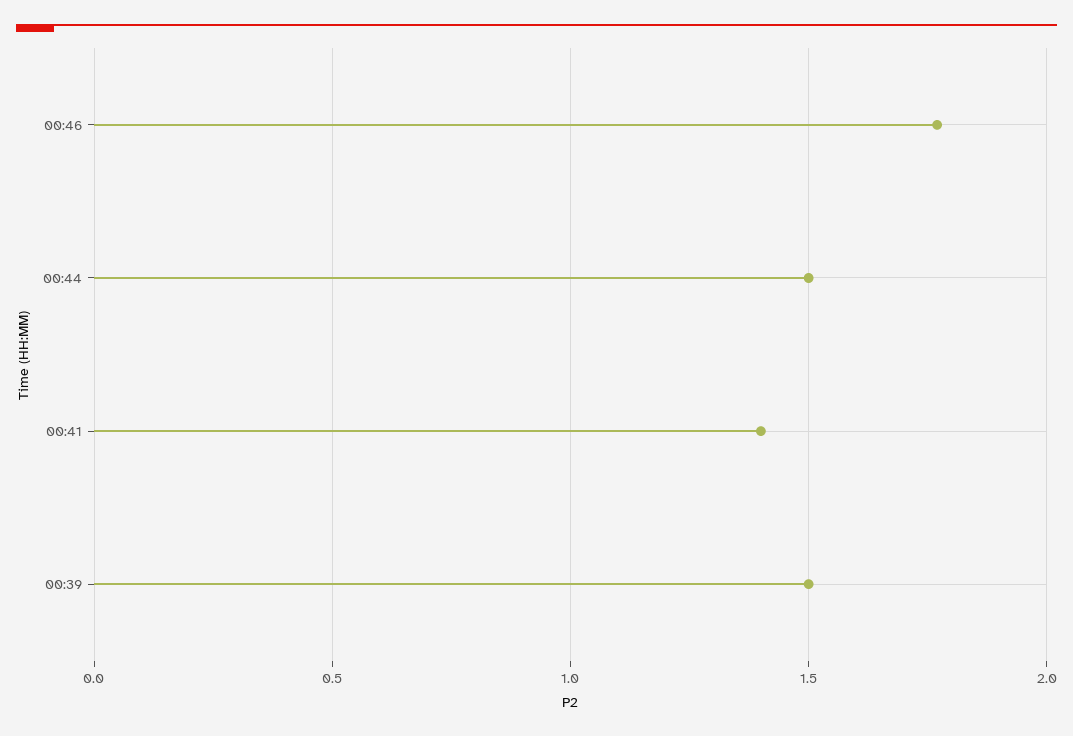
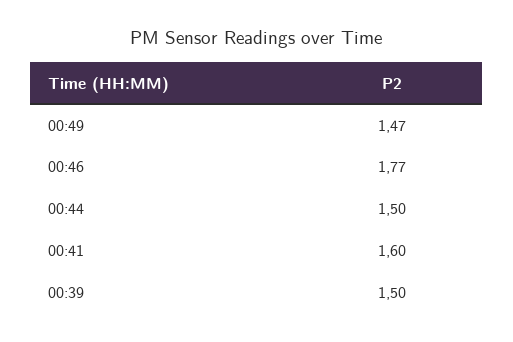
00:41: 1.4 -> 1.6
00:49: none -> 1.47

